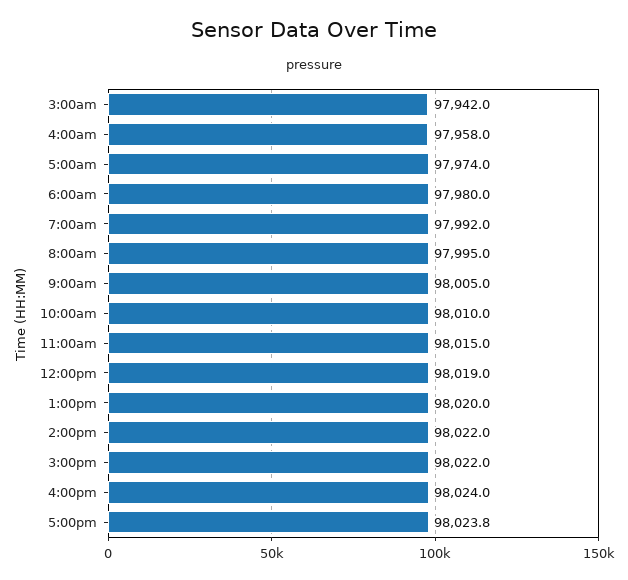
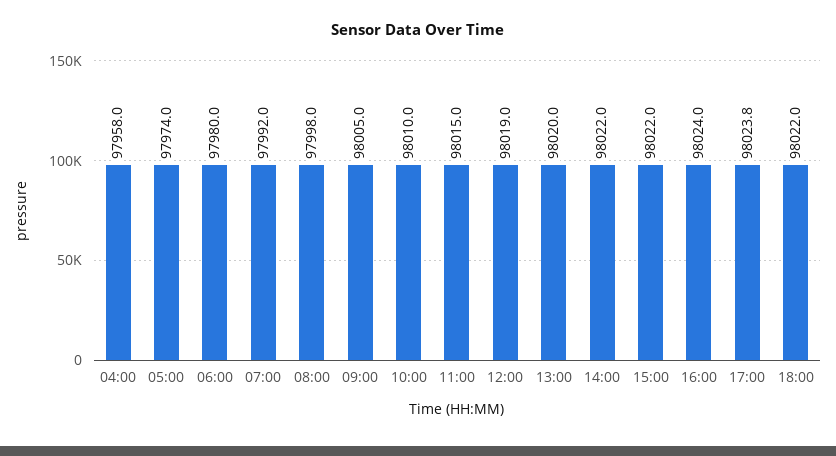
3:00am: 97942 -> none
8:00am: 97995 -> 97998
18:00: none -> 98022

